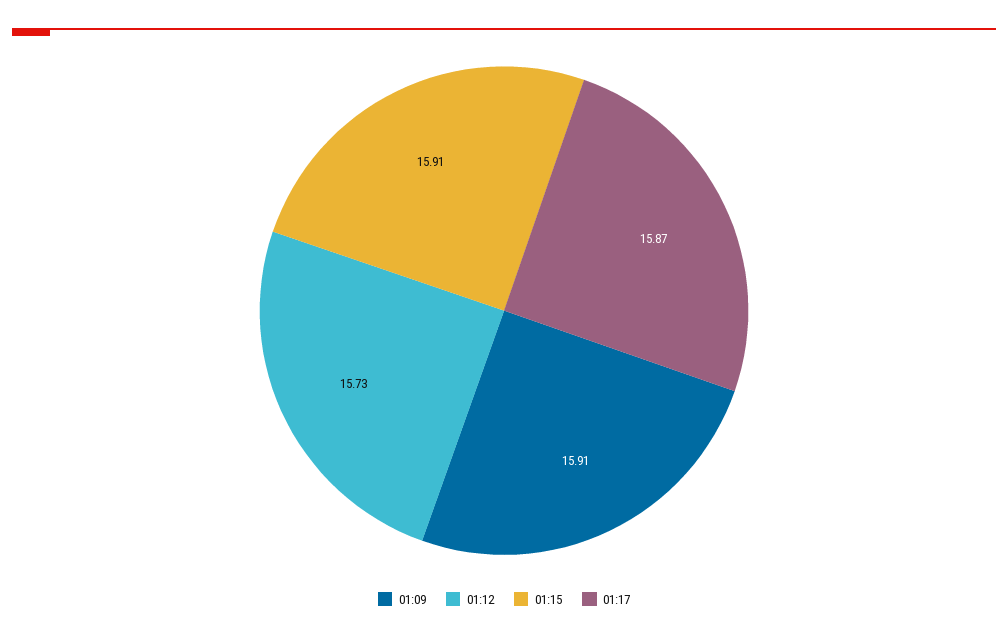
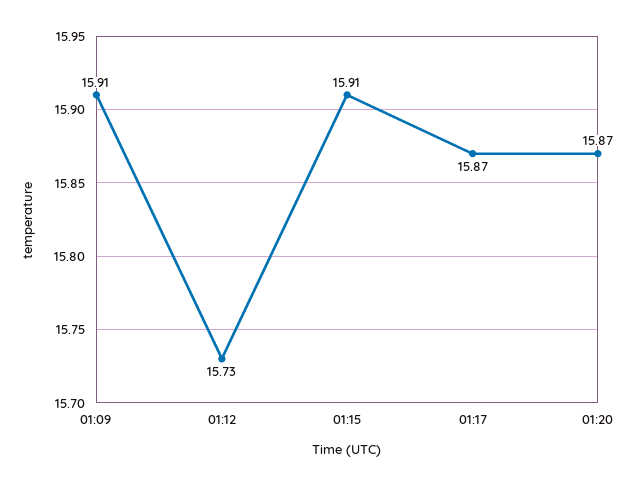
01:20: none -> 15.87

